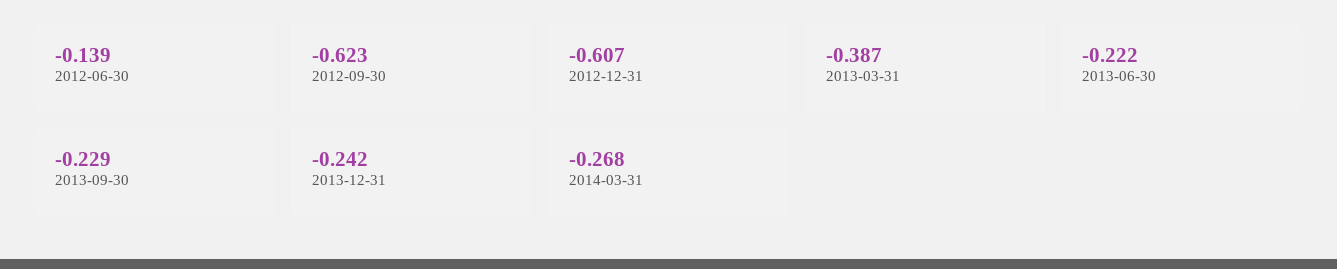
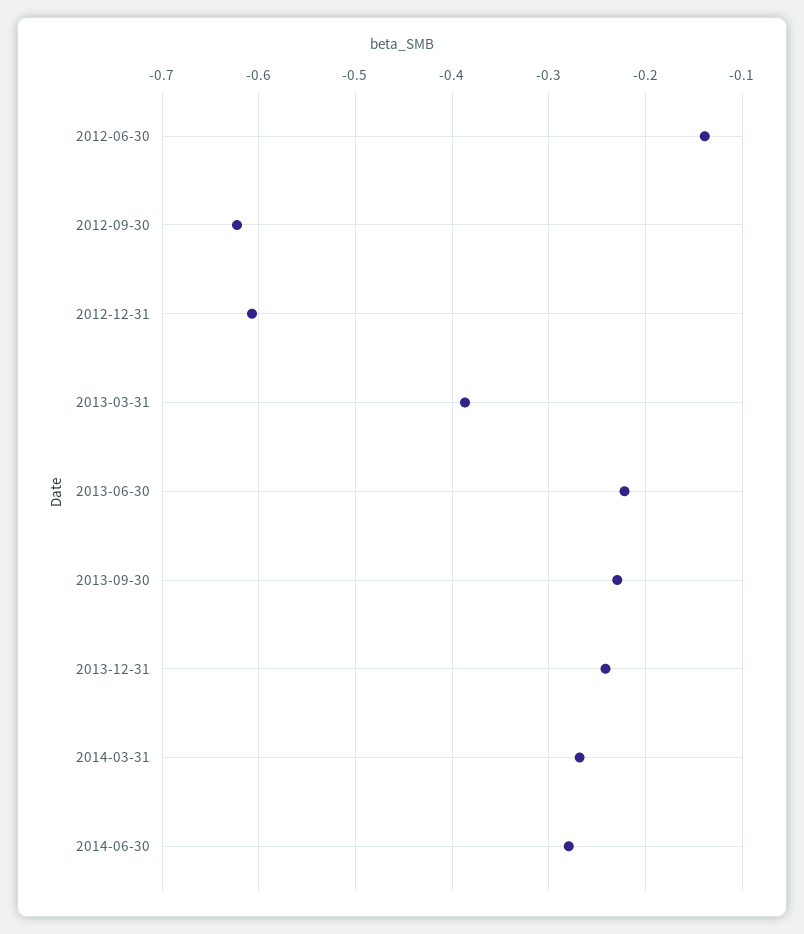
2014-06-30: none -> -0.28

